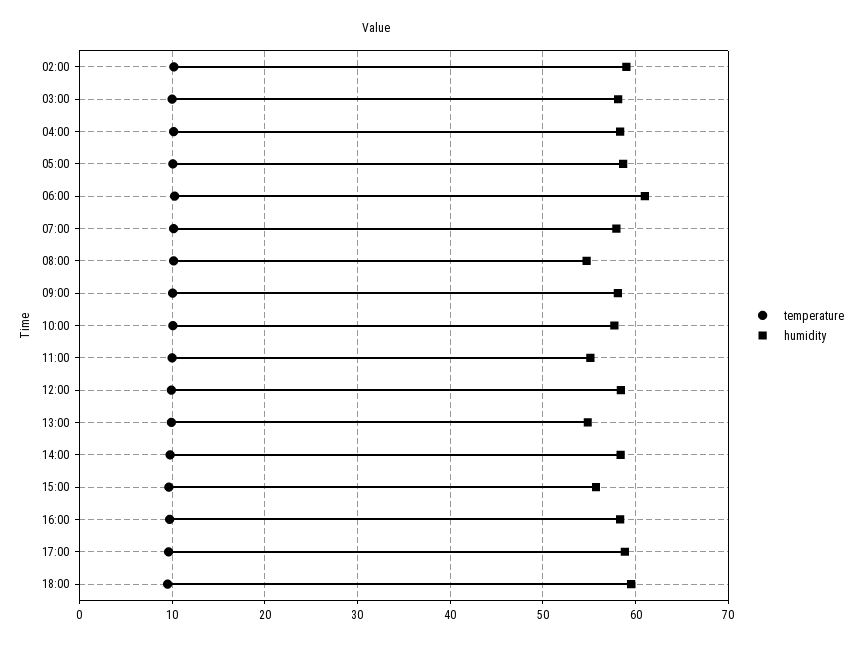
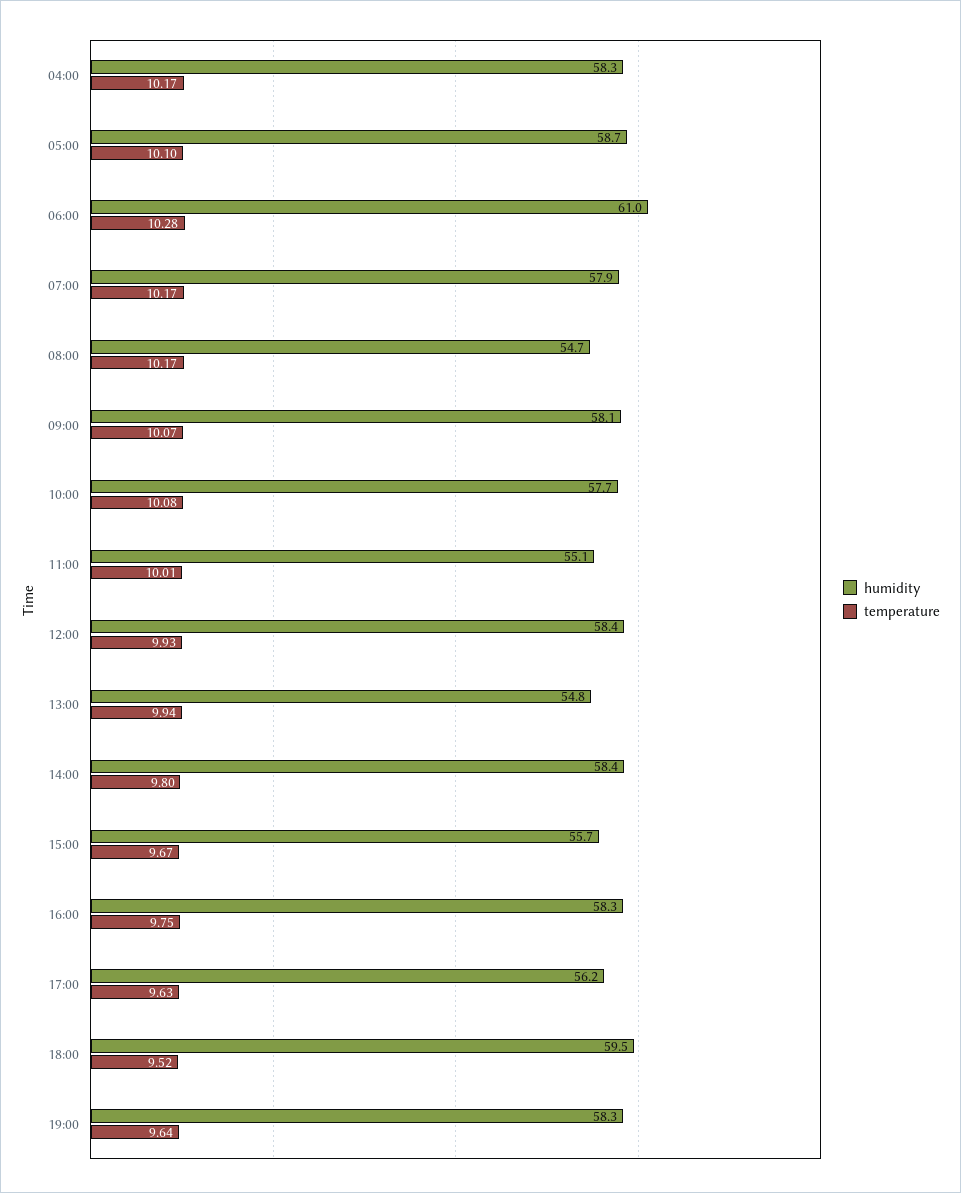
temperature, 02:00: 10 -> none
humidity, 02:00: 59 -> none
temperature, 03:00: 10 -> none
humidity, 03:00: 58 -> none
humidity, 17:00: 59 -> 56.2
humidity, 19:00: none -> 58.3
temperature, 19:00: none -> 9.64

